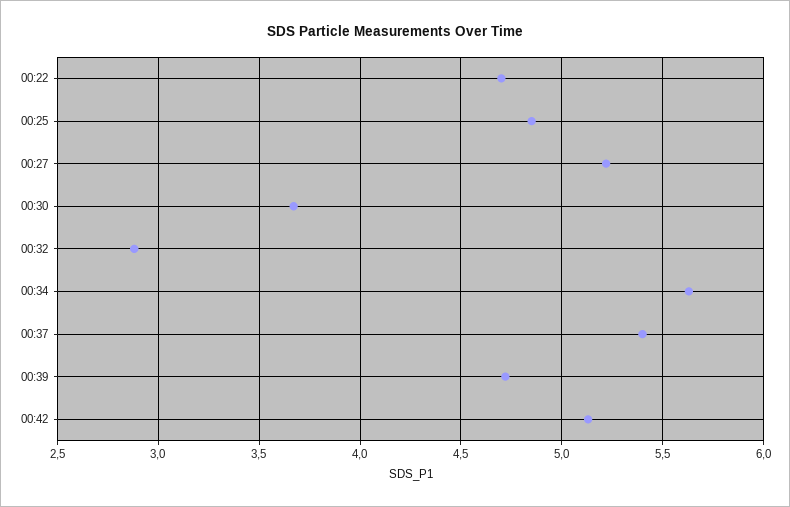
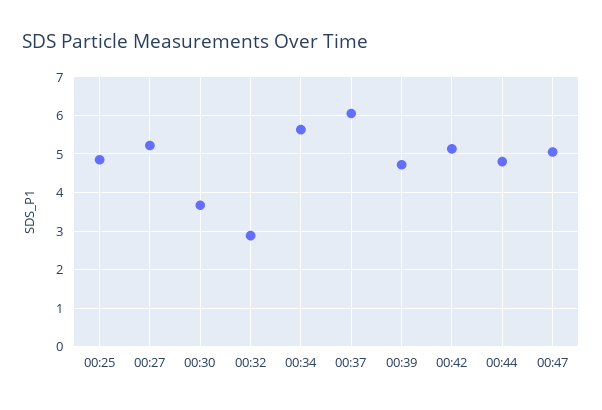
00:22: 4.7 -> none
00:37: 5.4 -> 6
00:44: none -> 4.8
00:47: none -> 5

